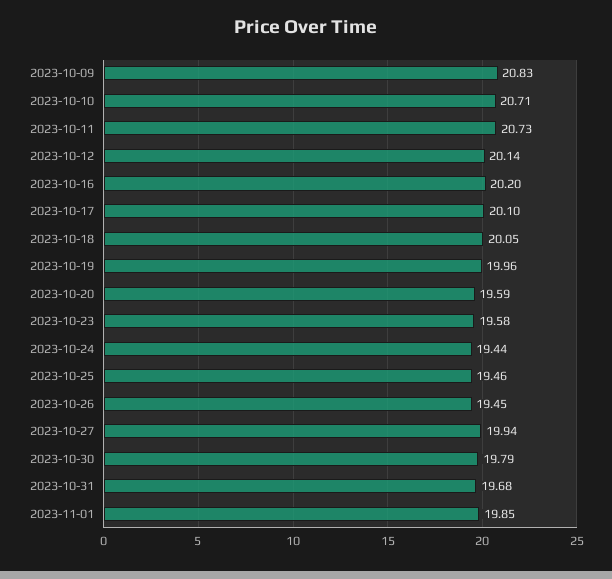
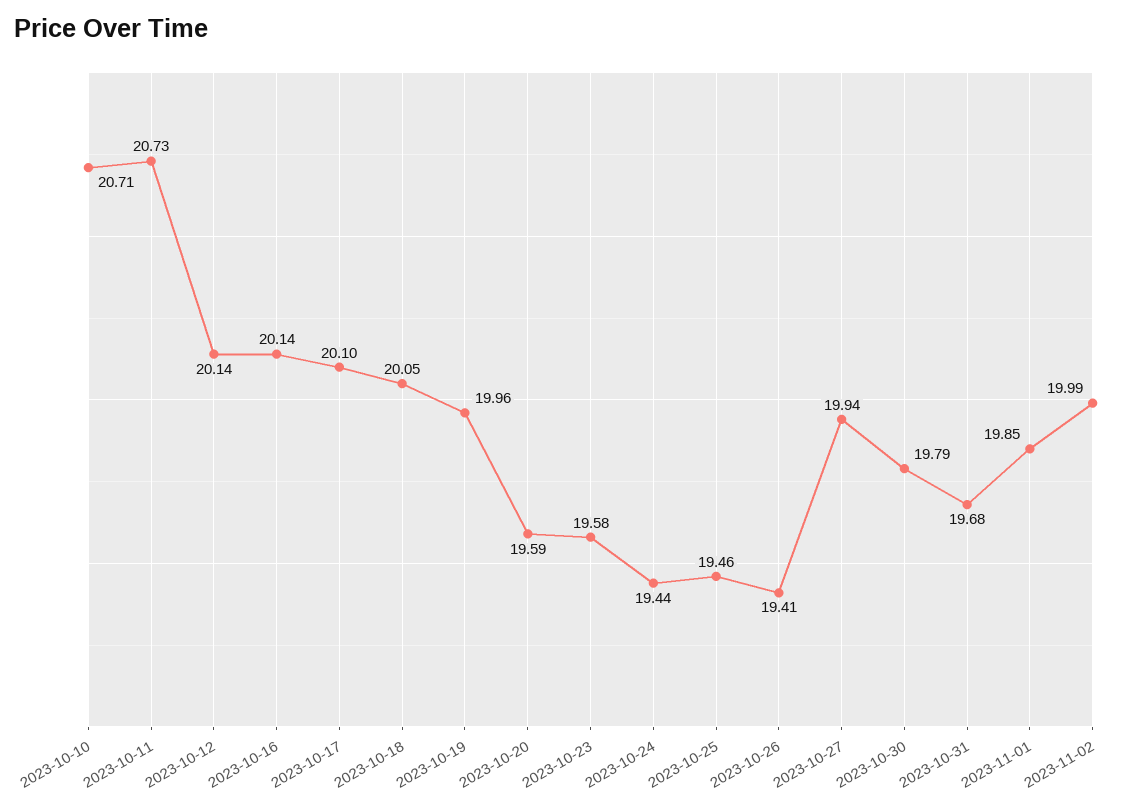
2023-10-09: 20.83 -> none
2023-10-16: 20.2 -> 20.14
2023-10-26: 19.45 -> 19.41
2023-11-02: none -> 19.99

